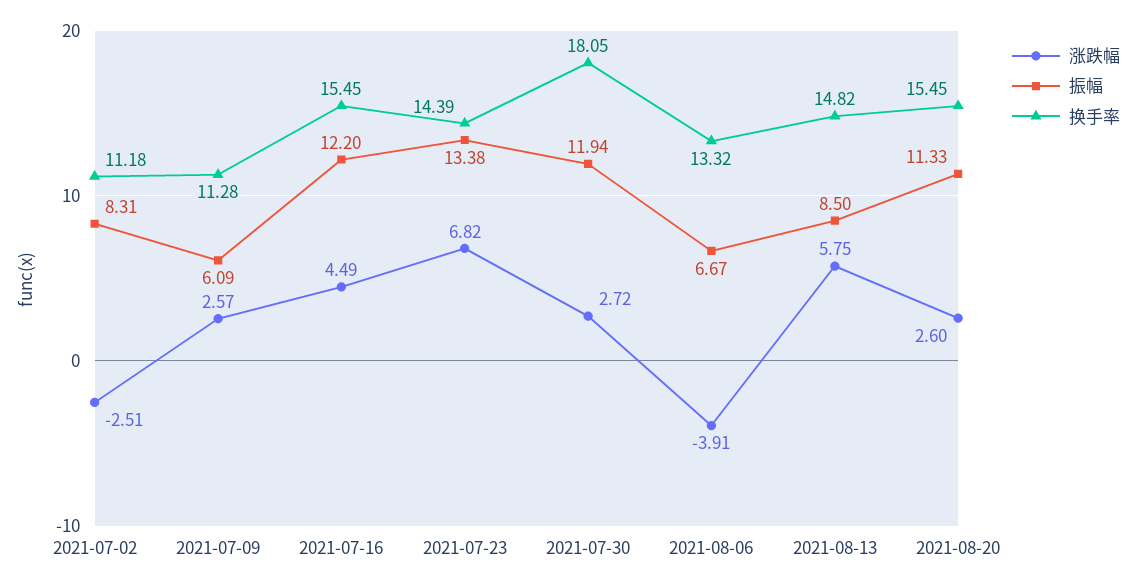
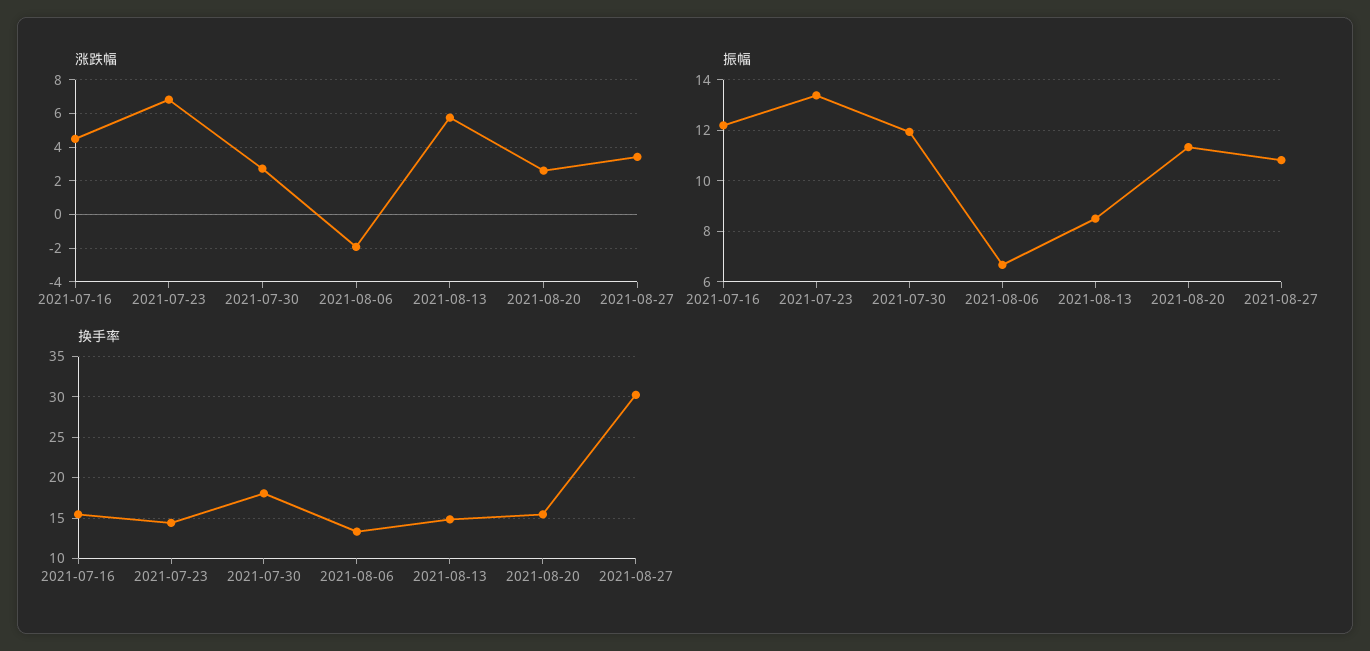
涨跌幅, 2021-07-02: -2.51 -> none
振幅, 2021-07-02: 8.31 -> none
换手率, 2021-07-02: 11.18 -> none
涨跌幅, 2021-07-09: 2.57 -> none
振幅, 2021-07-09: 6.09 -> none
换手率, 2021-07-09: 11.28 -> none
涨跌幅, 2021-08-06: -3.91 -> -2
涨跌幅, 2021-08-27: none -> 3.5
振幅, 2021-08-27: none -> 10.75
换手率, 2021-08-27: none -> 30

